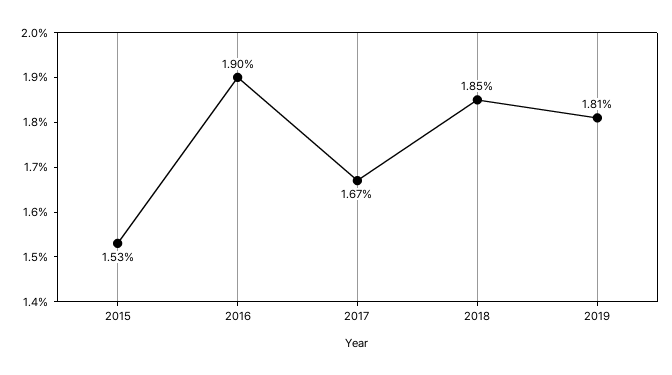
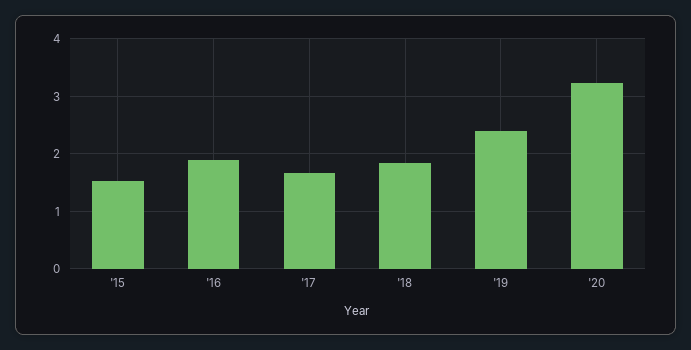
2019: 1.81 -> 2.4
'20: none -> 3.2

